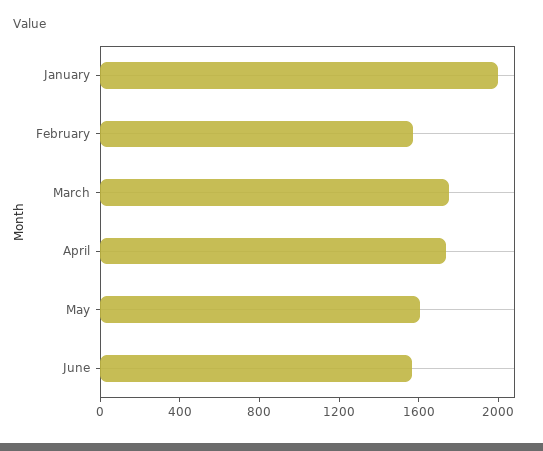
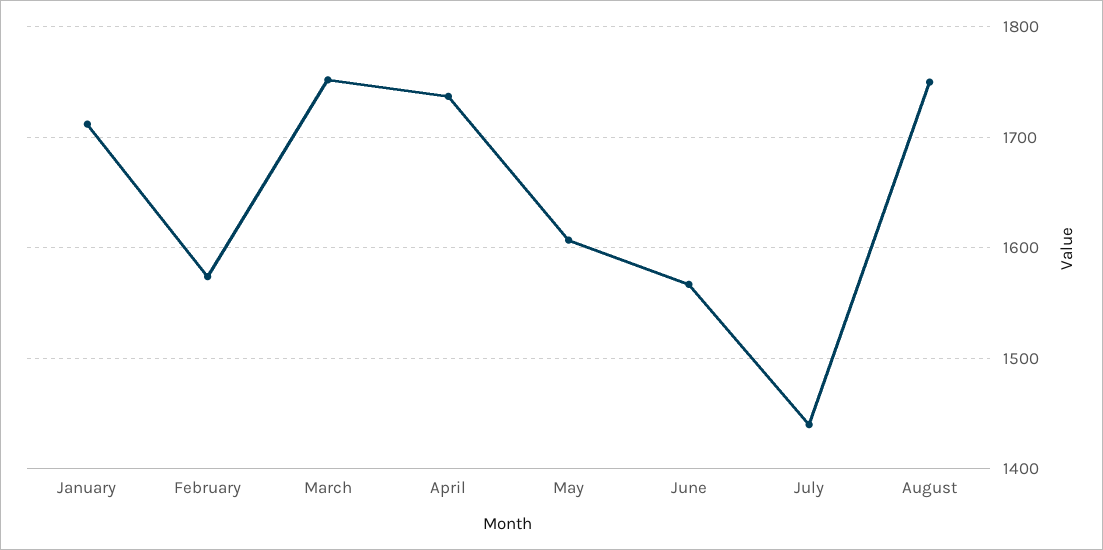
January: 2000 -> 1710
July: none -> 1440
August: none -> 1750

